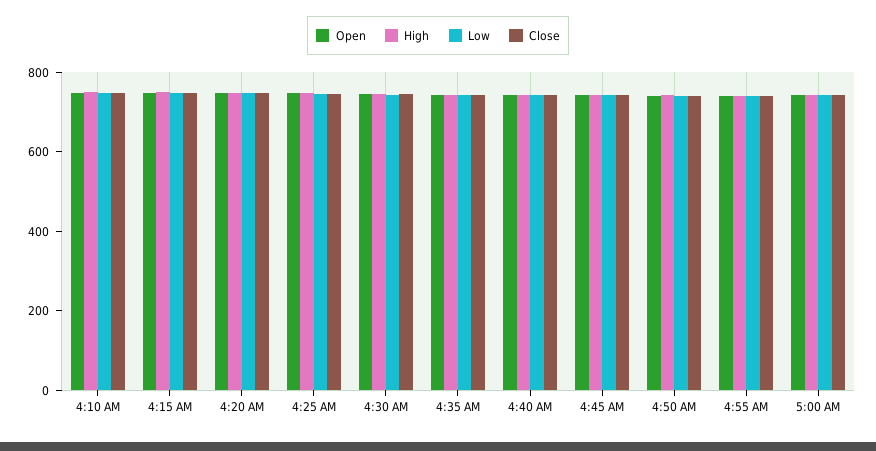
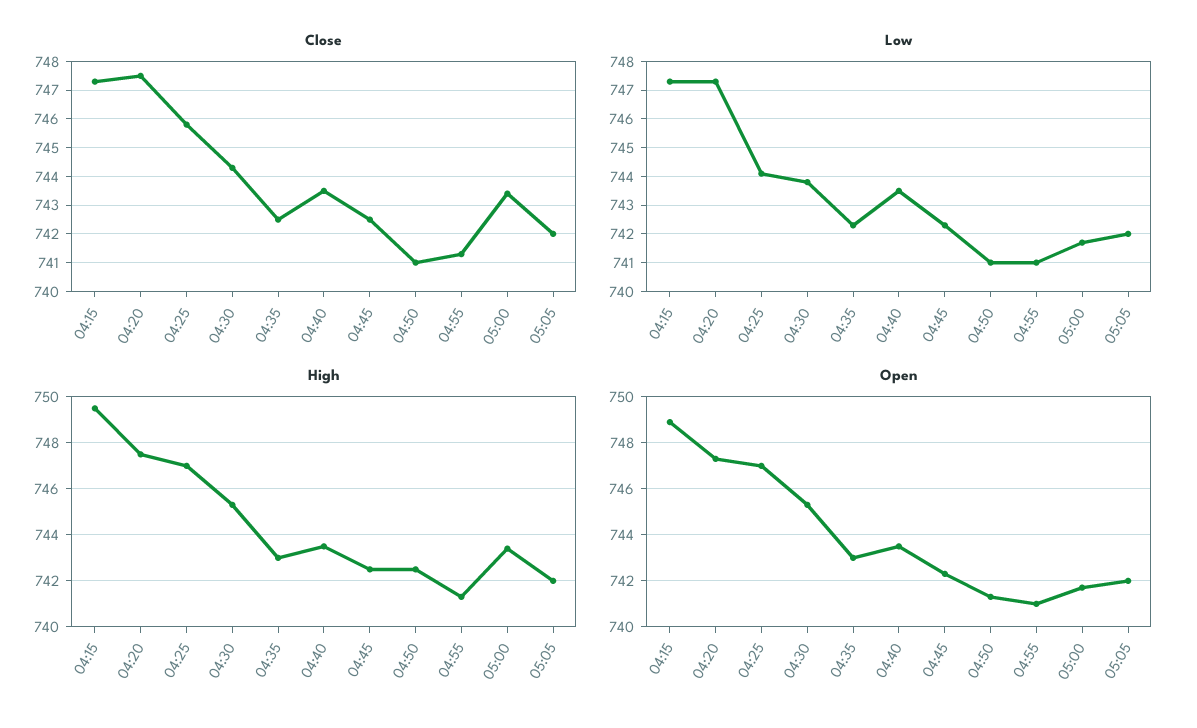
Open, 4:10 AM: 750 -> none
High, 4:10 AM: 750 -> none
Low, 4:10 AM: 750 -> none
Close, 4:10 AM: 750 -> none
Close, 05:05: none -> 742
Low, 05:05: none -> 742
High, 05:05: none -> 742
Open, 05:05: none -> 742

